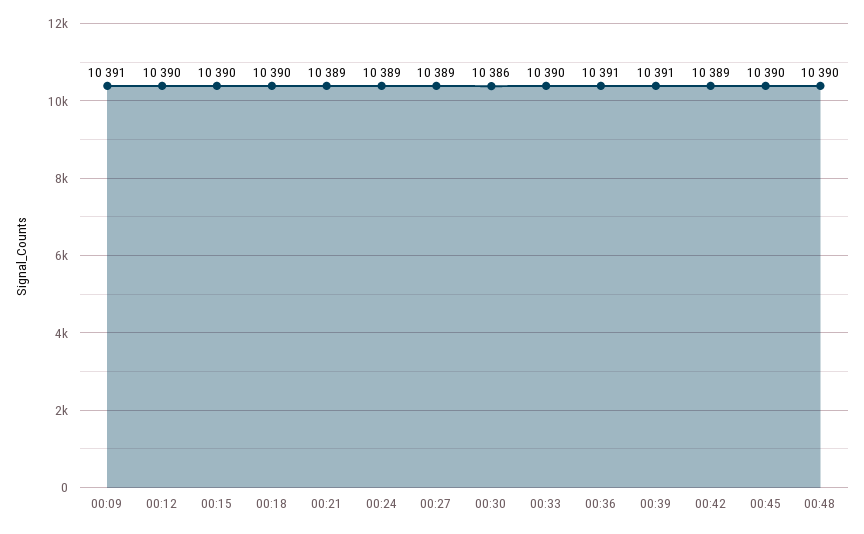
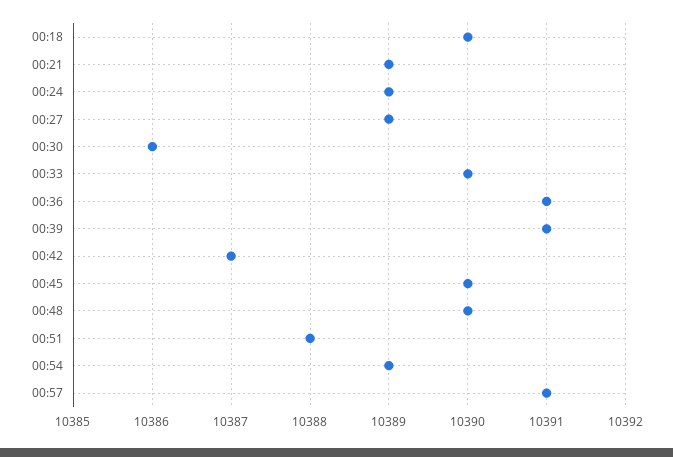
00:09: 10391 -> none
00:12: 10390 -> none
00:15: 10390 -> none
00:42: 10389 -> 10387
00:51: none -> 10388
00:54: none -> 10389
00:57: none -> 10391

